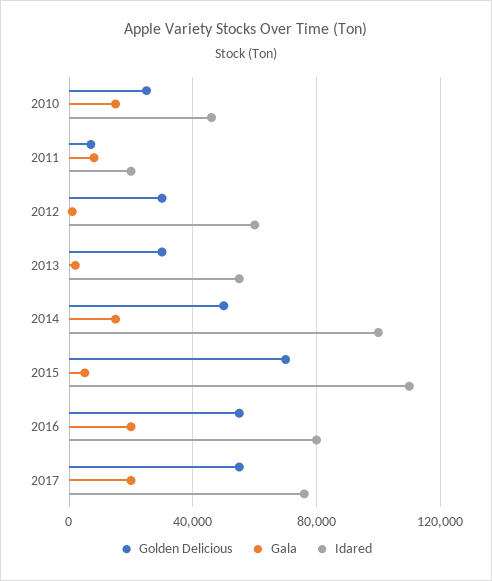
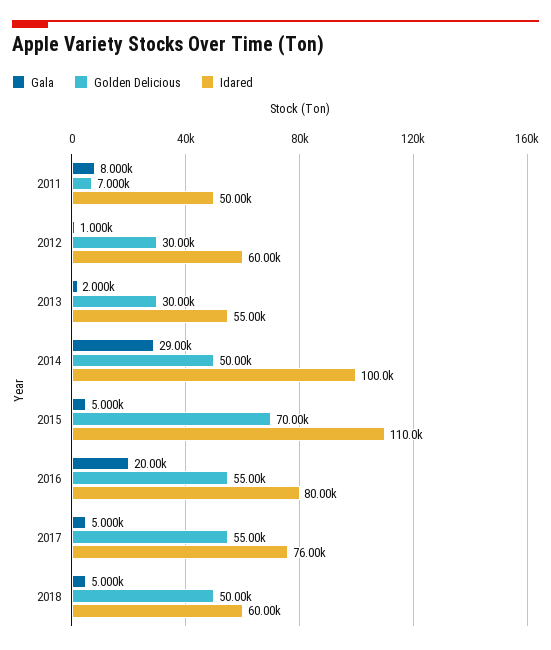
Golden Delicious, 2010: 25000 -> none
Gala, 2010: 15000 -> none
Idared, 2010: 45000 -> none
Idared, 2011: 20000 -> 50000
Gala, 2014: 15000 -> 29000
Gala, 2017: 20000 -> 5000
Gala, 2018: none -> 5000
Golden Delicious, 2018: none -> 50000
Idared, 2018: none -> 60000

